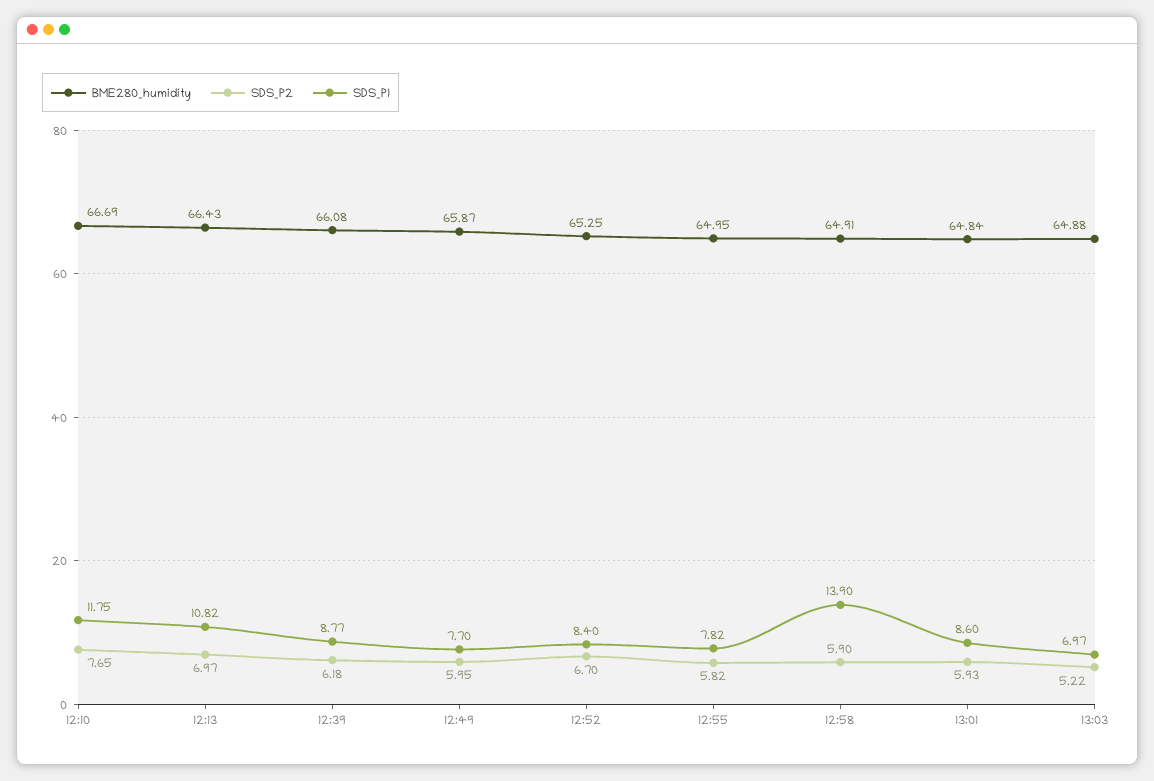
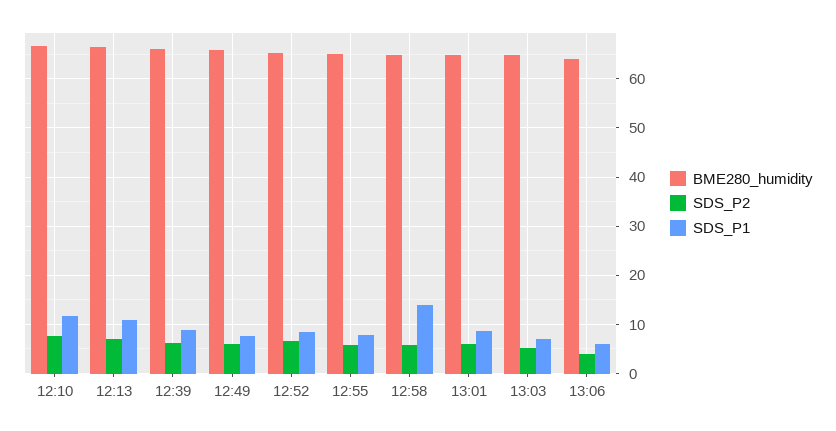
BME280_humidity, 13:06: none -> 64
SDS_P2, 13:06: none -> 4
SDS_P1, 13:06: none -> 6

